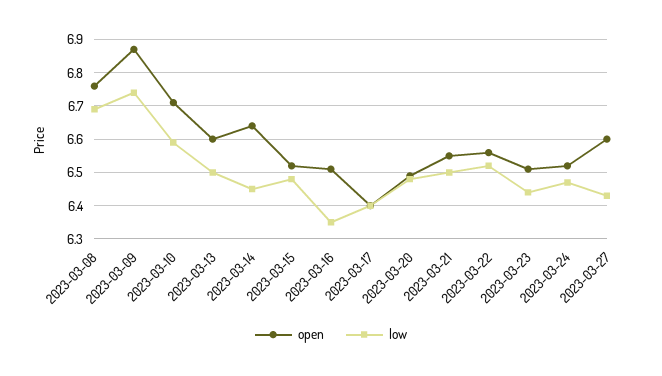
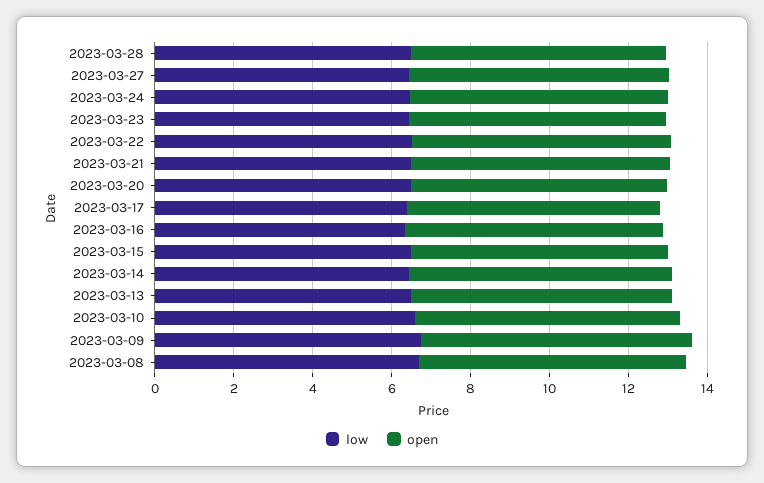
low, 2023-03-28: none -> 6.5
open, 2023-03-28: none -> 6.5

